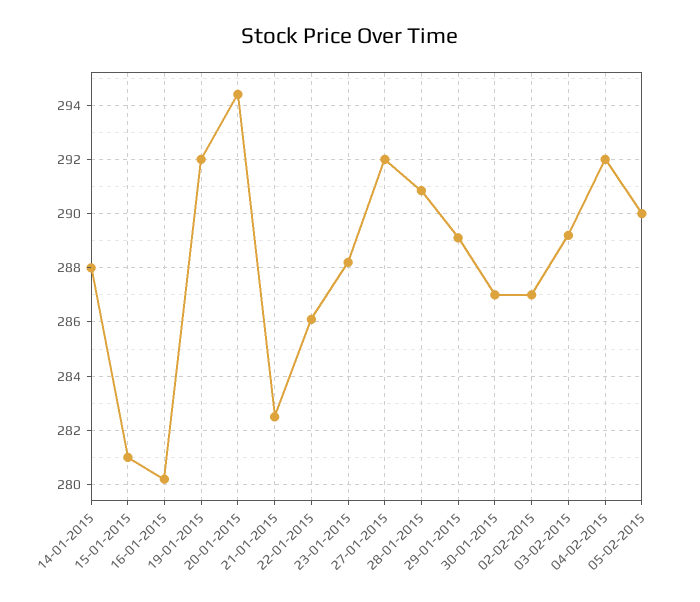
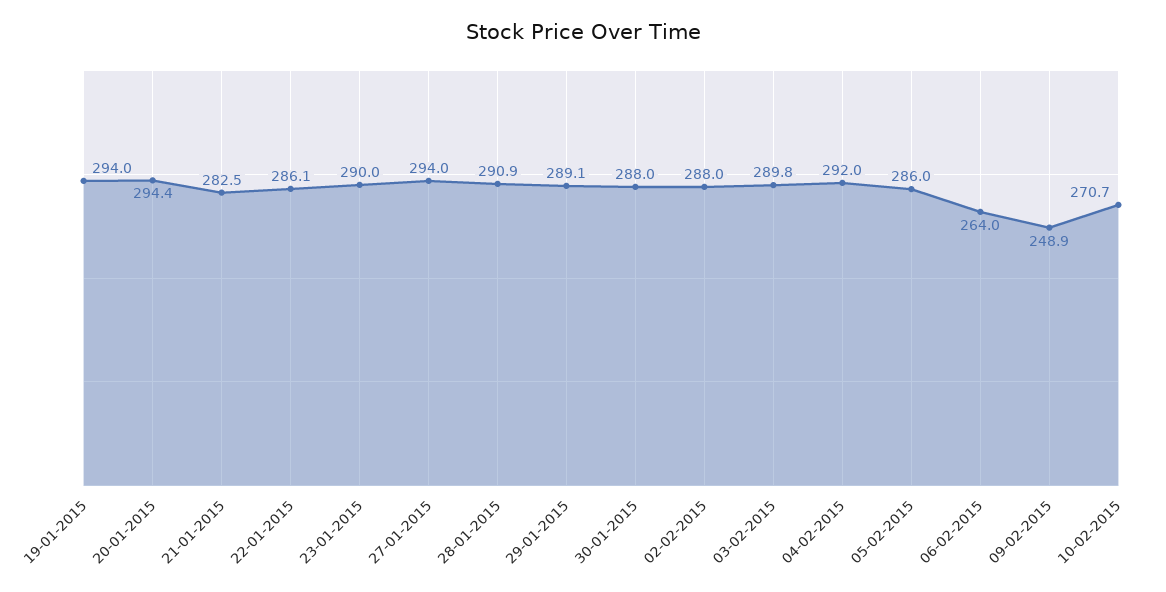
14-01-2015: 288 -> none
15-01-2015: 281 -> none
16-01-2015: 280.25 -> none
19-01-2015: 292 -> 294
23-01-2015: 288.25 -> 290
27-01-2015: 292 -> 294
30-01-2015: 287 -> 288
02-02-2015: 287 -> 288
03-02-2015: 289.25 -> 289.8
05-02-2015: 290 -> 286
06-02-2015: none -> 264
09-02-2015: none -> 248.9
10-02-2015: none -> 270.7

